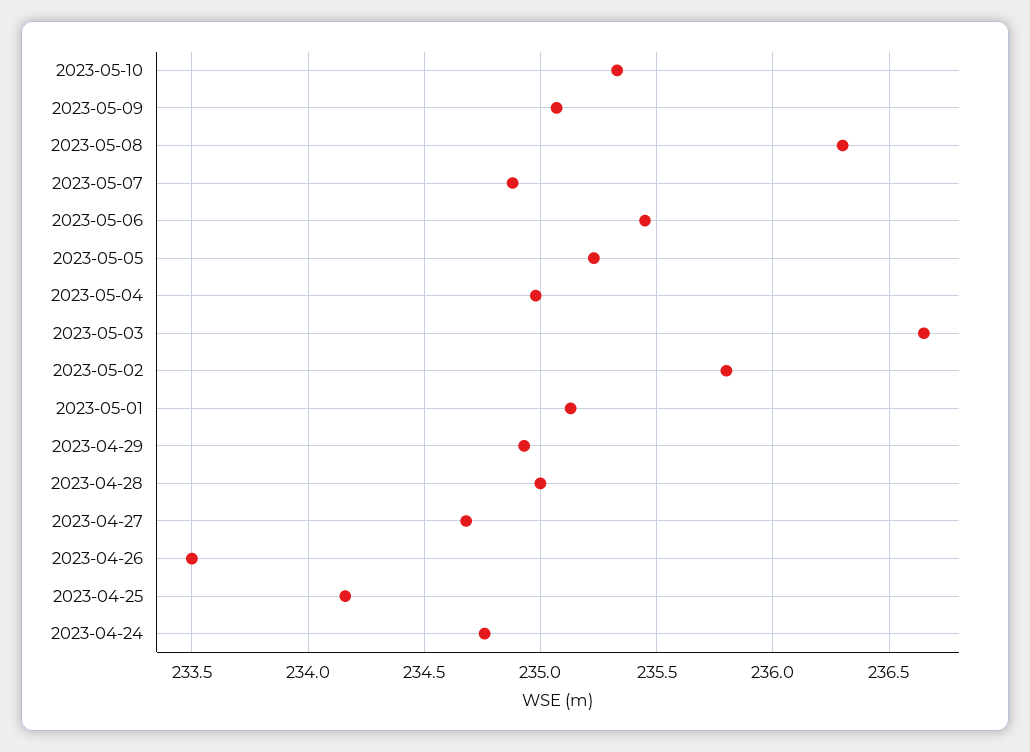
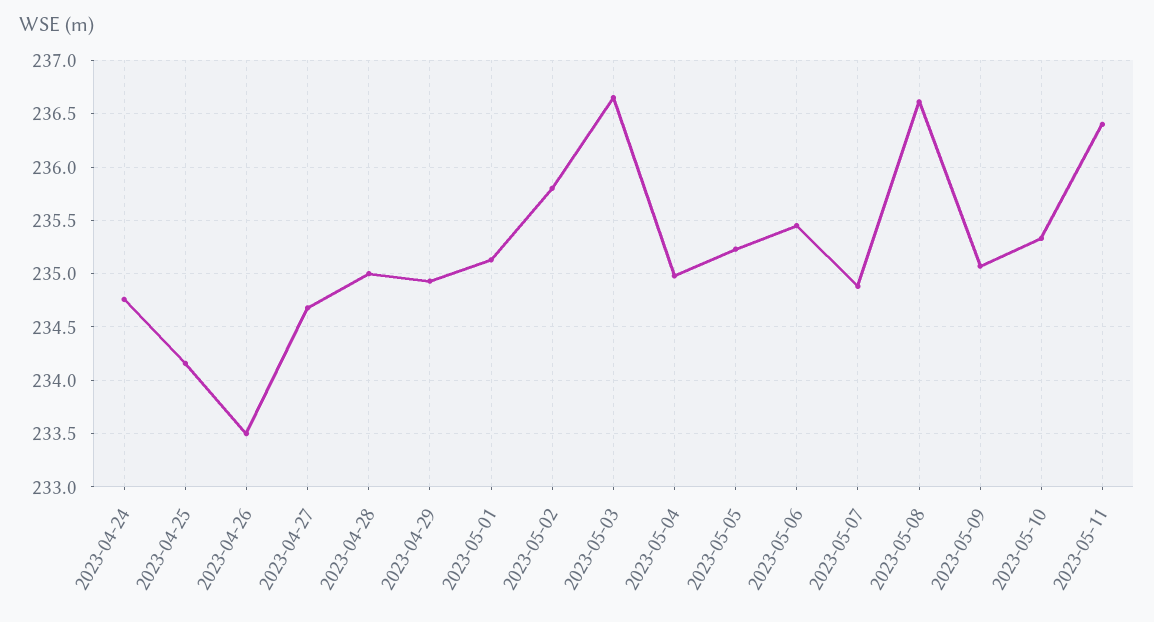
2023-05-08: 236.3 -> 236.6
2023-05-11: none -> 236.4

